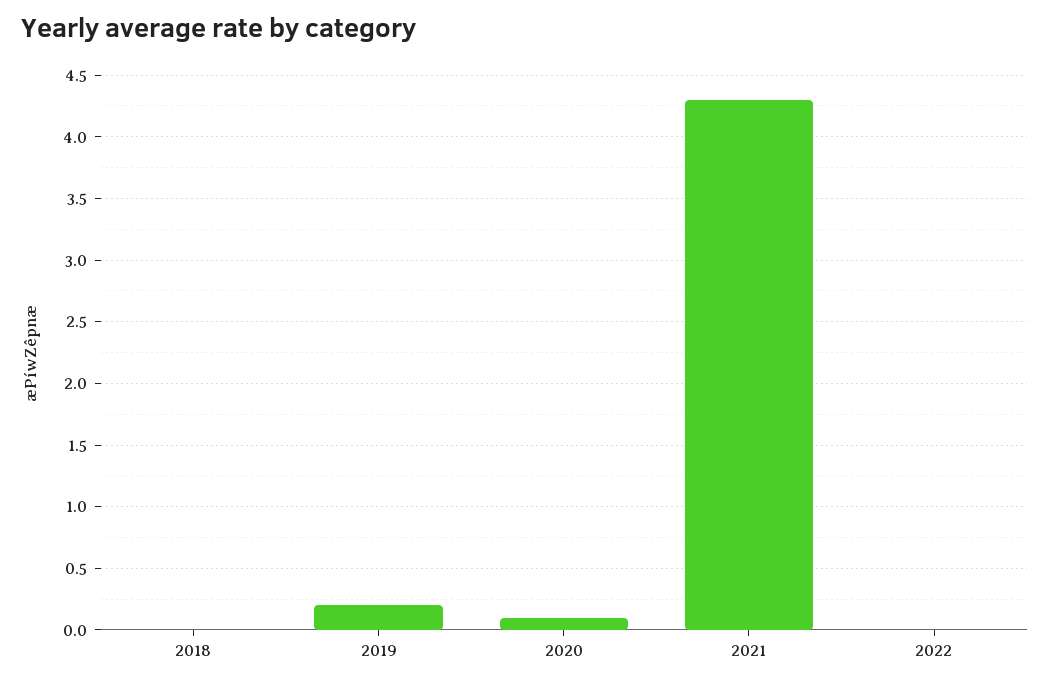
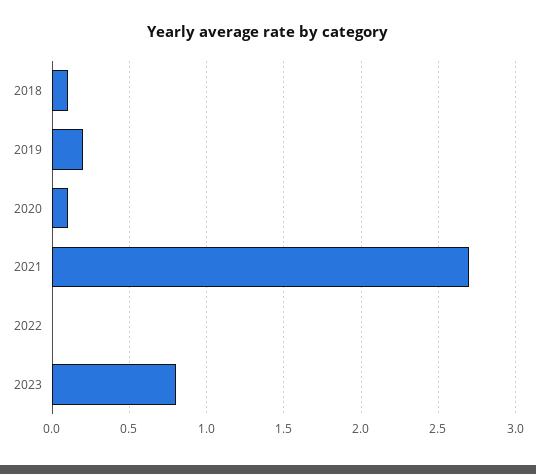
2018: 0 -> 0.1
2021: 4.3 -> 2.7
2023: none -> 0.8

